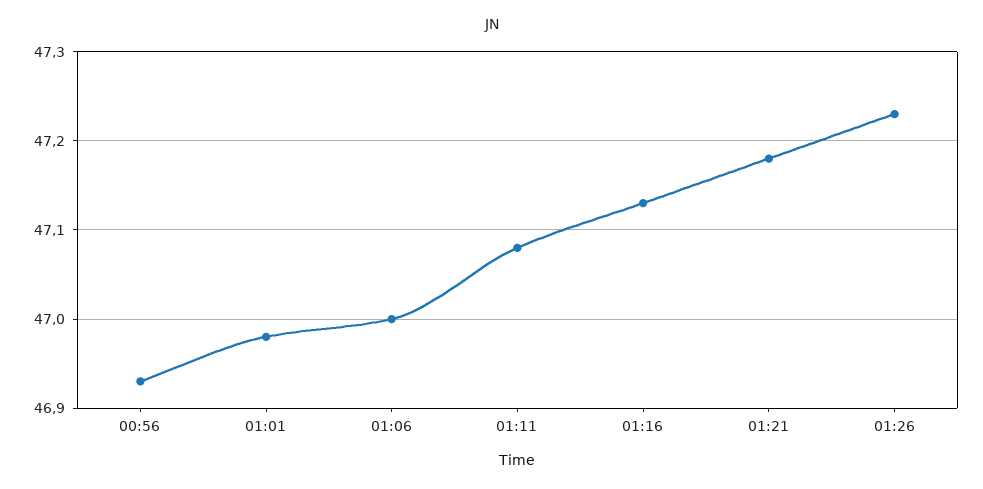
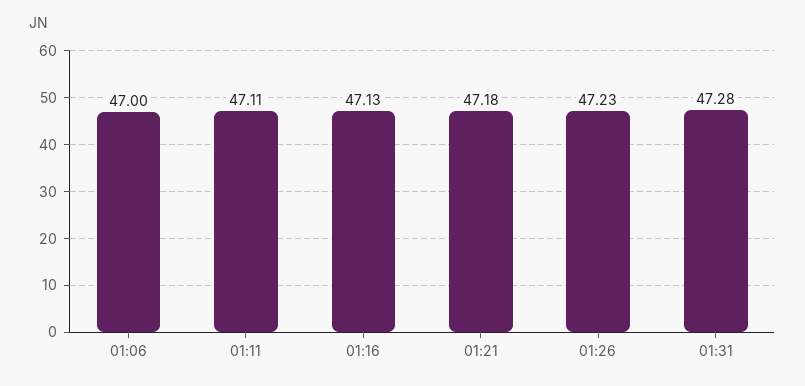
00:56: 46.93 -> none
01:01: 46.98 -> none
01:11: 47.08 -> 47.11
01:31: none -> 47.28

